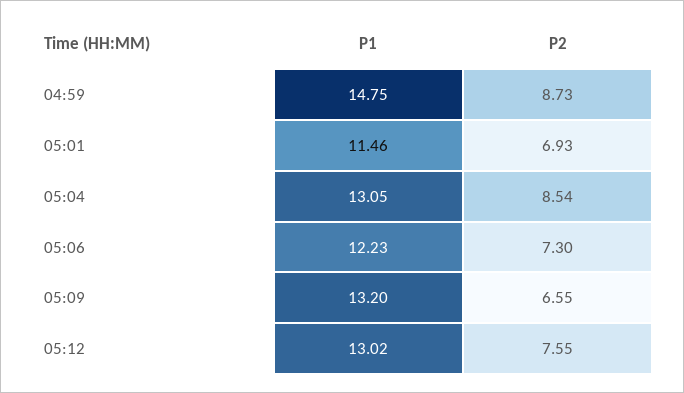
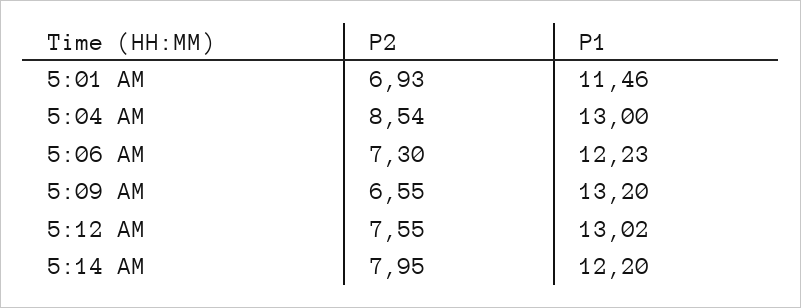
P1, 04:59: 14.75 -> none
P2, 04:59: 8.73 -> none
P1, 05:04: 13.05 -> 13
P2, 5:14 AM: none -> 7.95
P1, 5:14 AM: none -> 12.2

